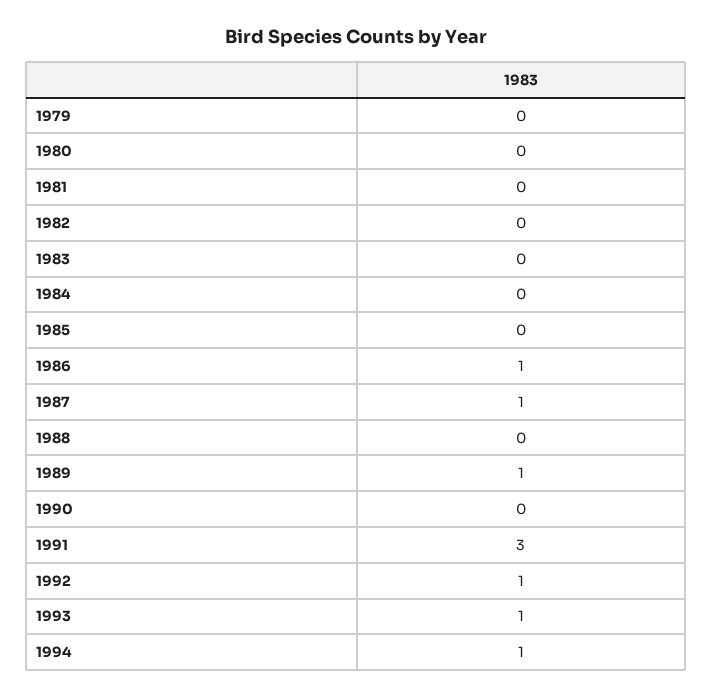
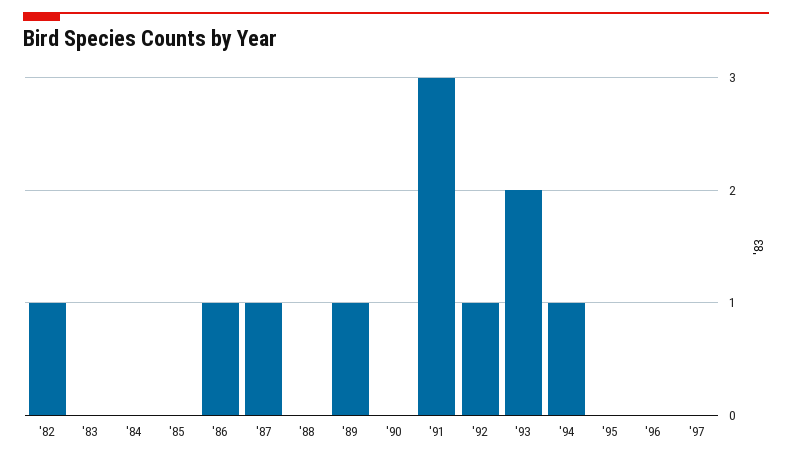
1979: 0 -> none
1980: 0 -> none
1981: 0 -> none
1982: 0 -> 1
1993: 1 -> 2
'95: none -> 0
'96: none -> 0
'97: none -> 0

